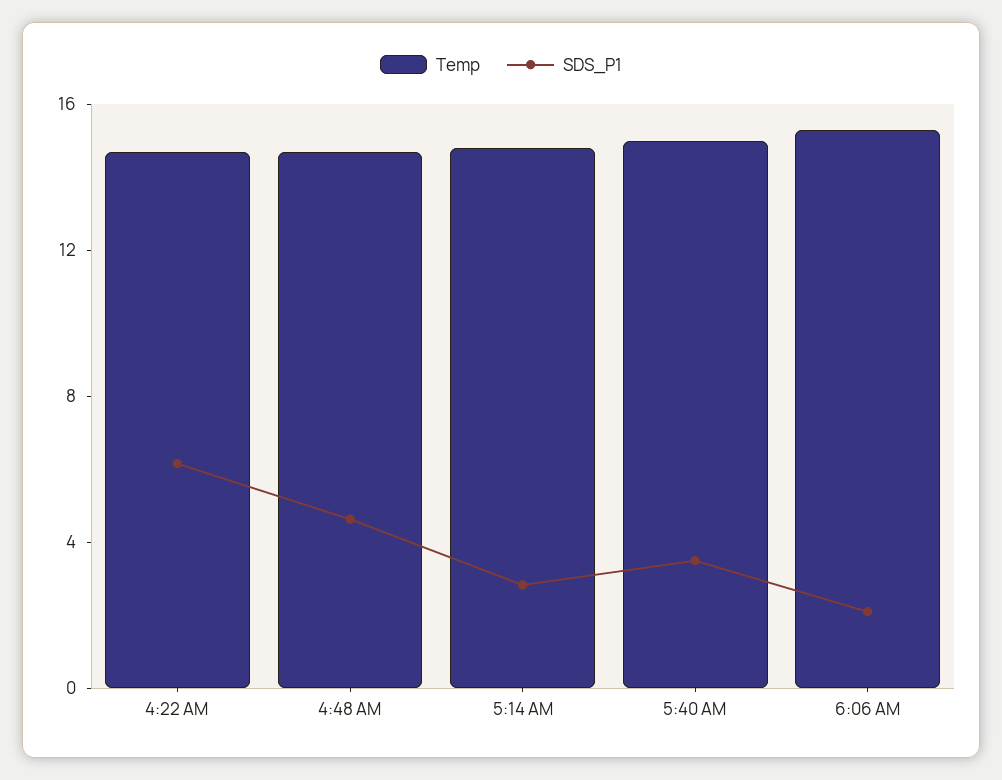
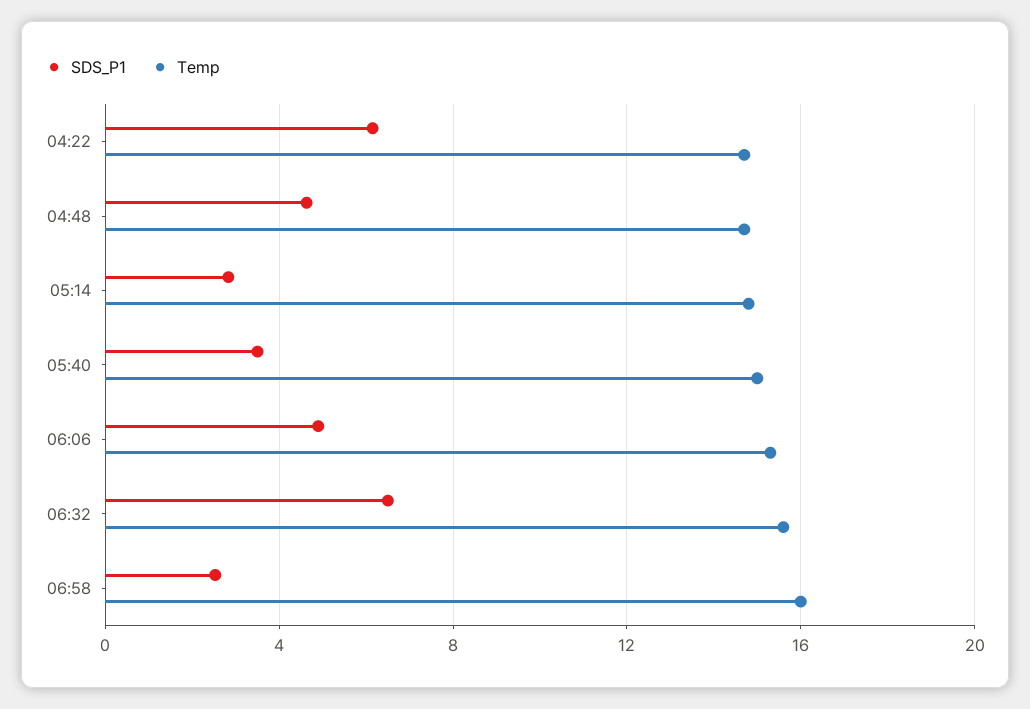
SDS_P1, 6:06 AM: 2 -> 5
SDS_P1, 06:32: none -> 6.5
Temp, 06:32: none -> 15.5
SDS_P1, 06:58: none -> 2.5
Temp, 06:58: none -> 16

